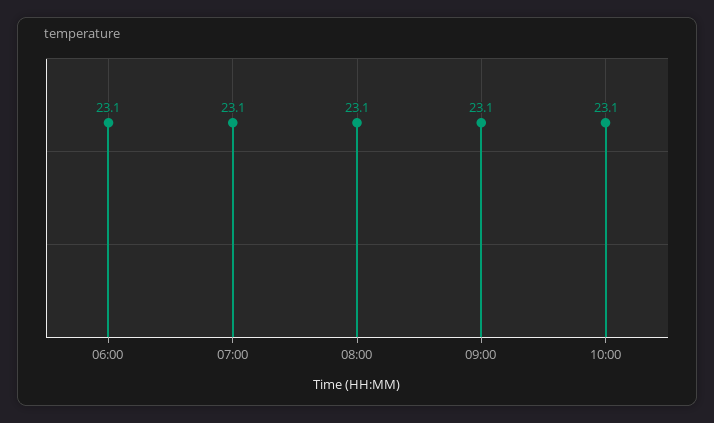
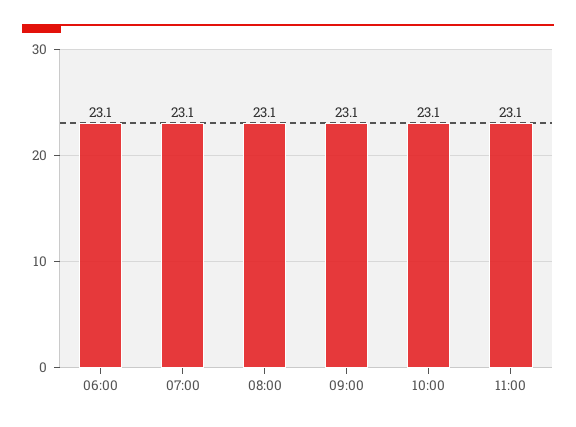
11:00: none -> 23.1

